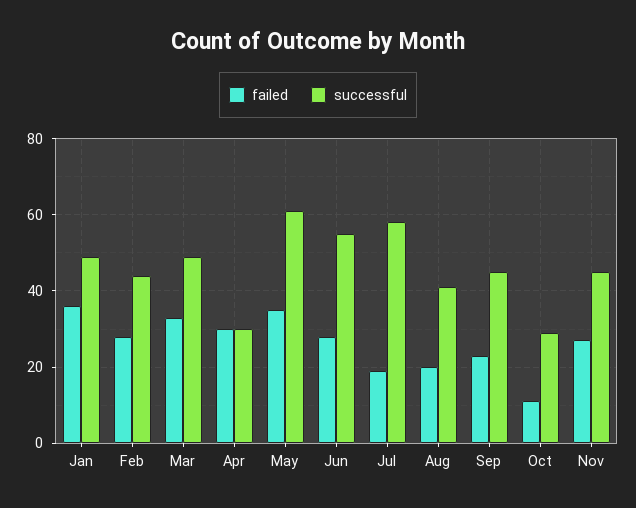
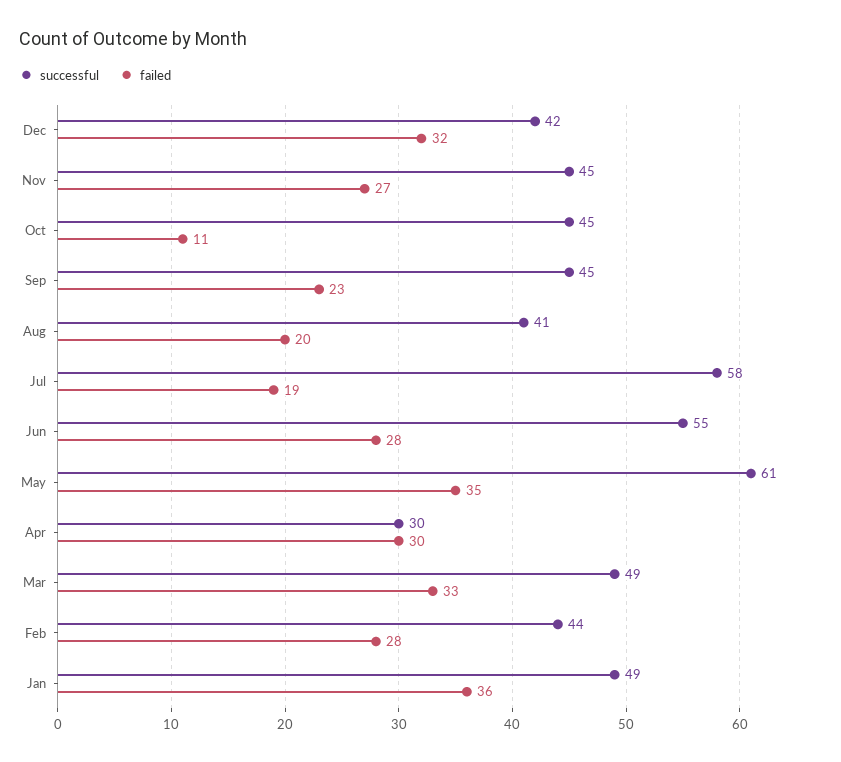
successful, Oct: 30 -> 45
successful, Dec: none -> 42
failed, Dec: none -> 32

